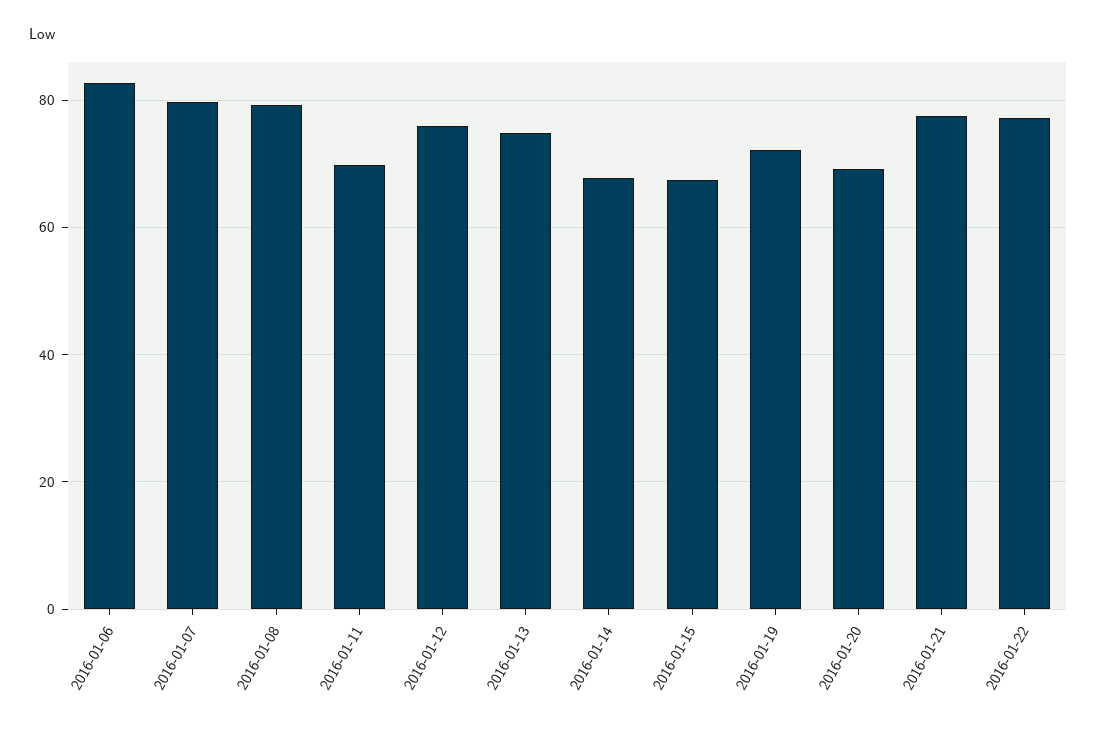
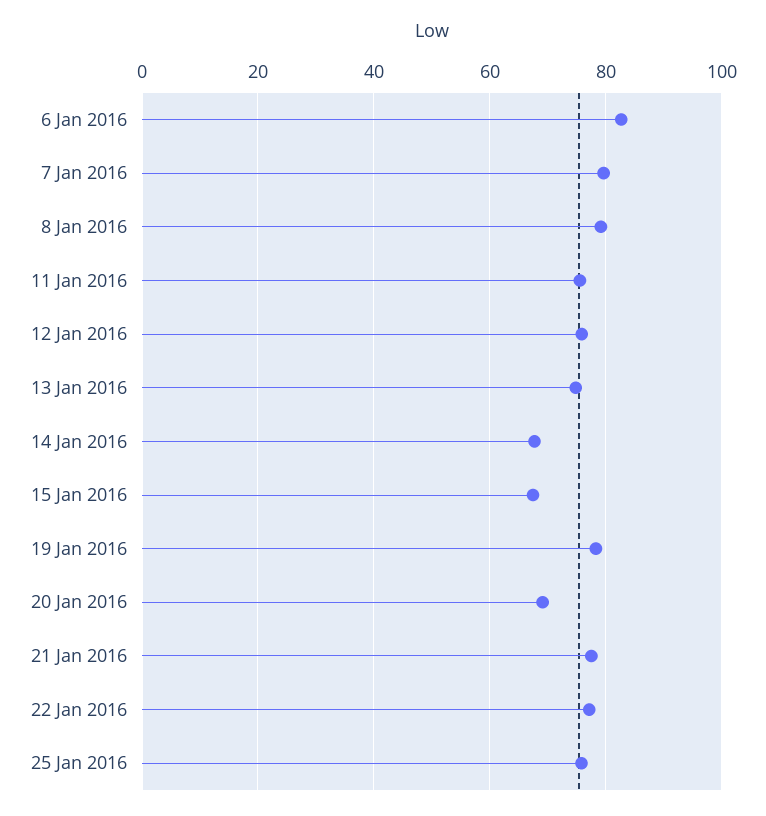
2016-01-11: 70 -> 76
2016-01-19: 72 -> 78
25 Jan 2016: none -> 76

